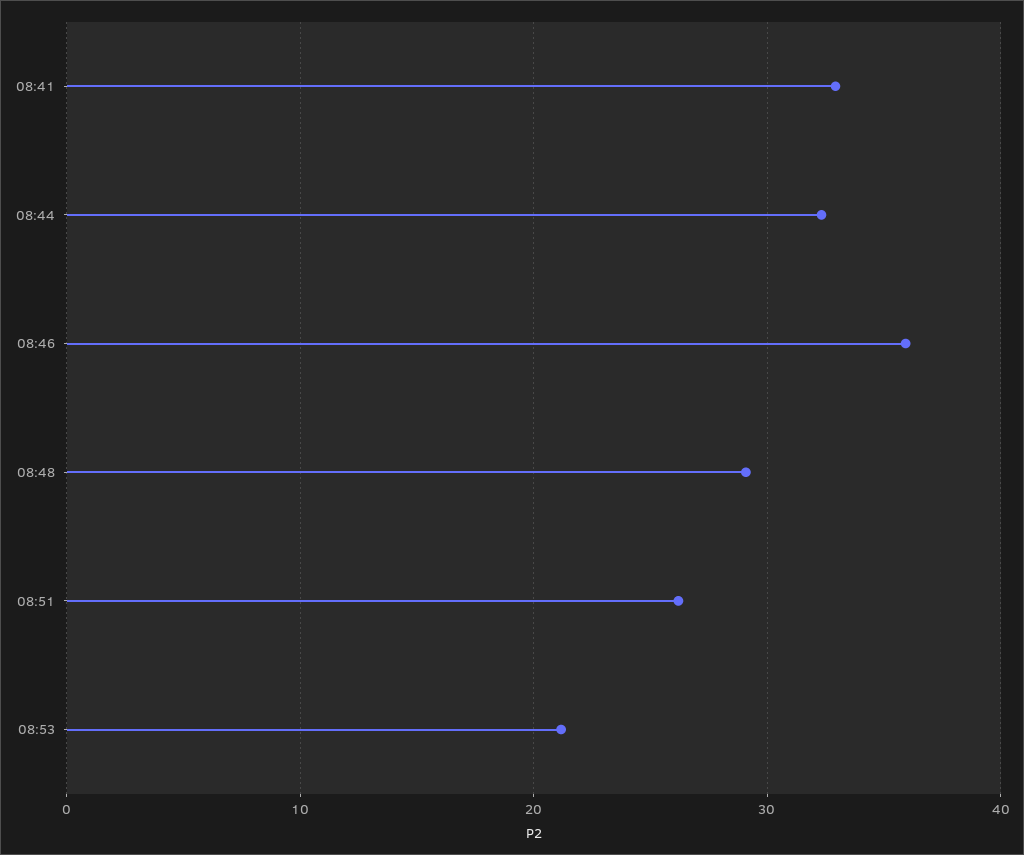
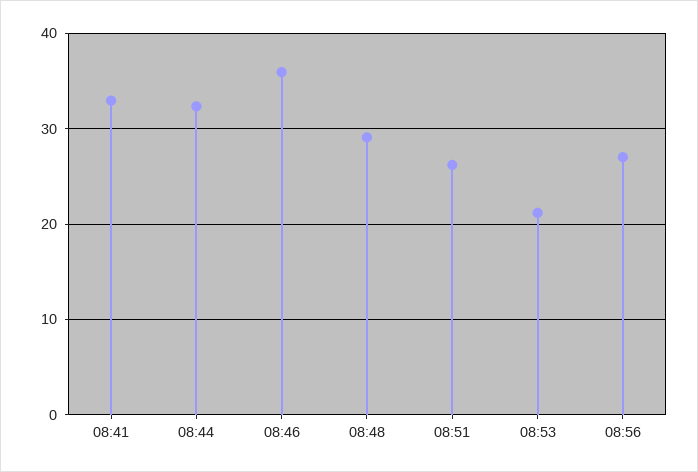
08:56: none -> 27

